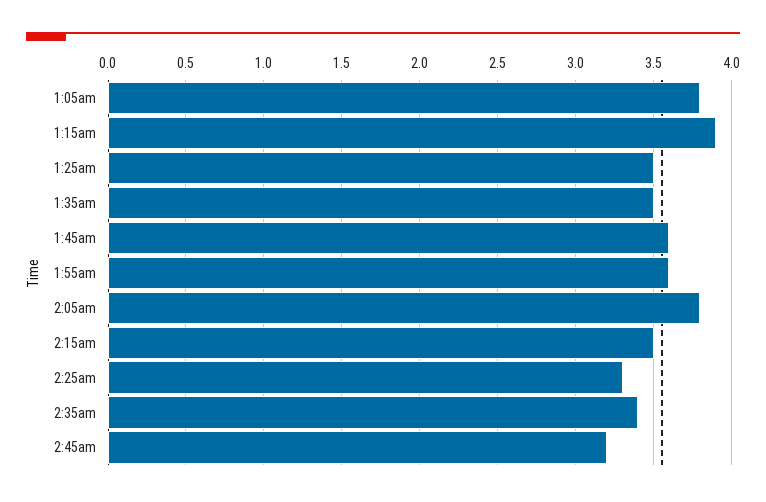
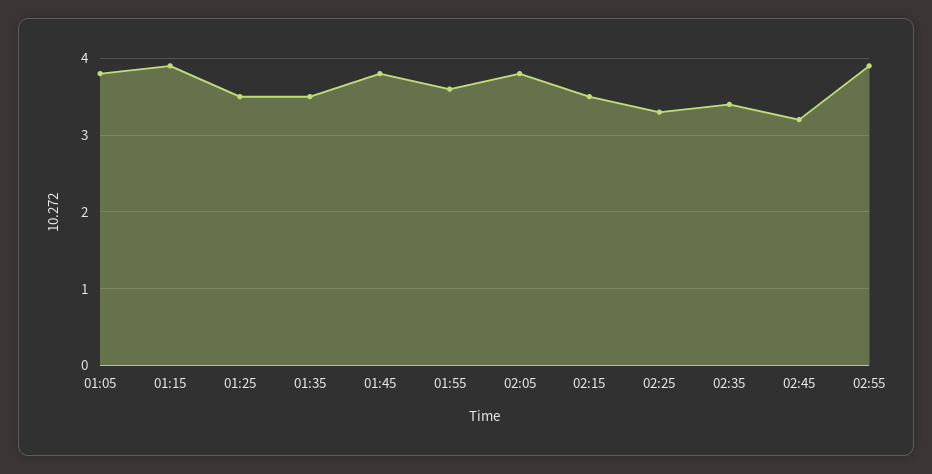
1:45am: 3.6 -> 3.8
02:55: none -> 3.9

